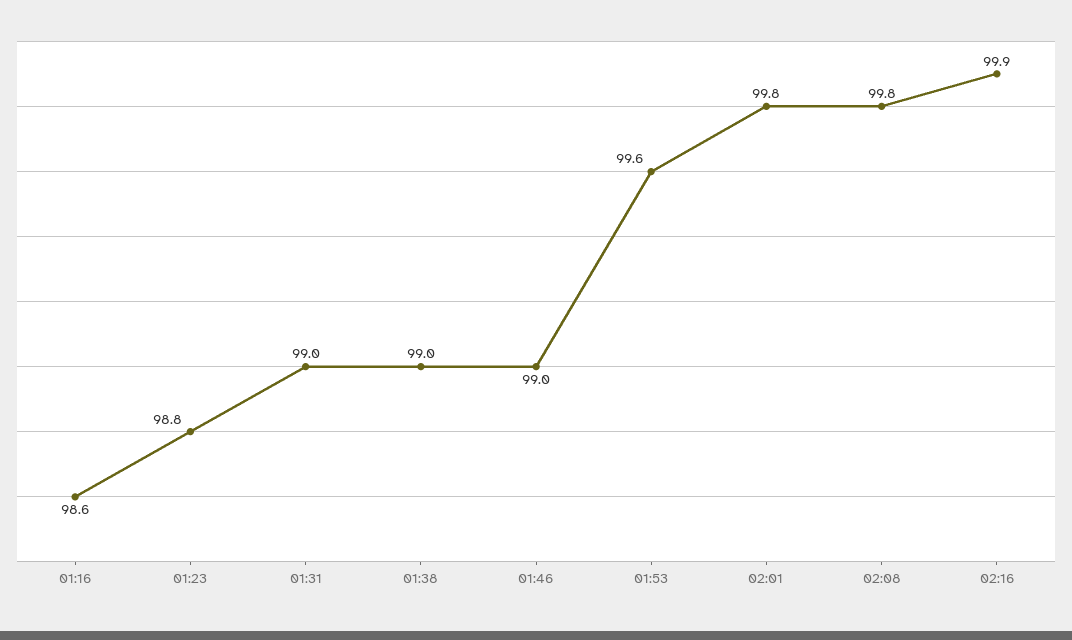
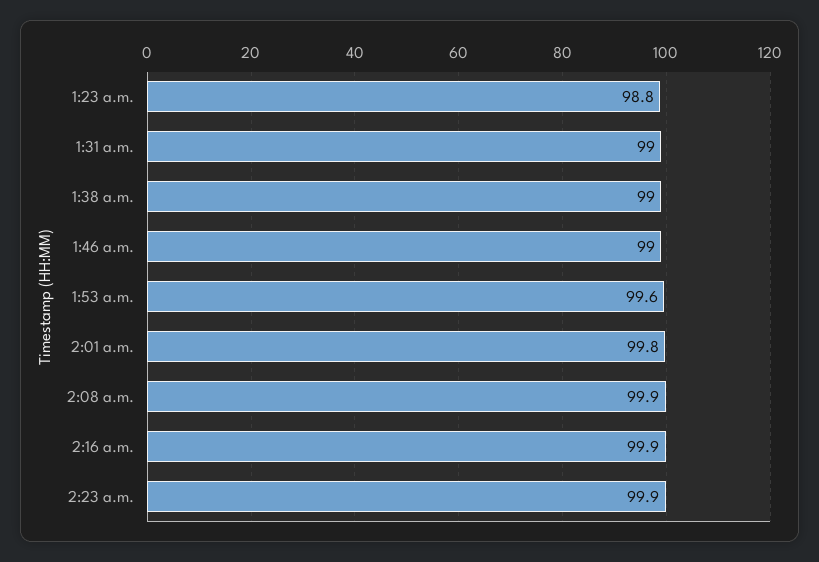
01:16: 98.6 -> none
02:08: 99.8 -> 99.9
2:23 a.m.: none -> 99.9

